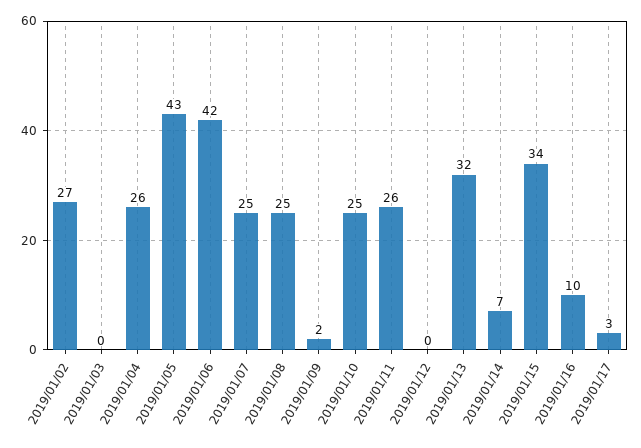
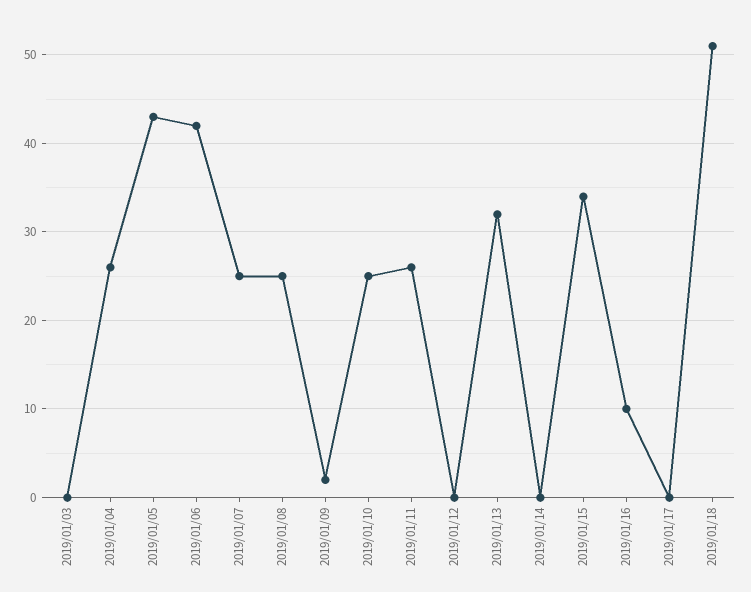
2019/01/02: 27 -> none
2019/01/14: 7 -> 0
2019/01/17: 3 -> 0
2019/01/18: none -> 51

